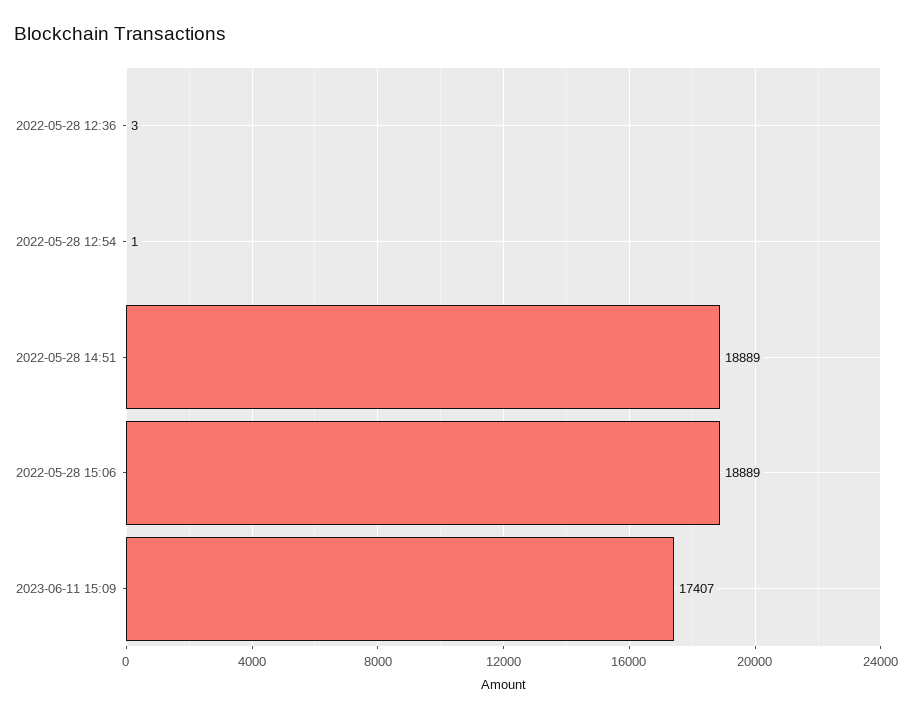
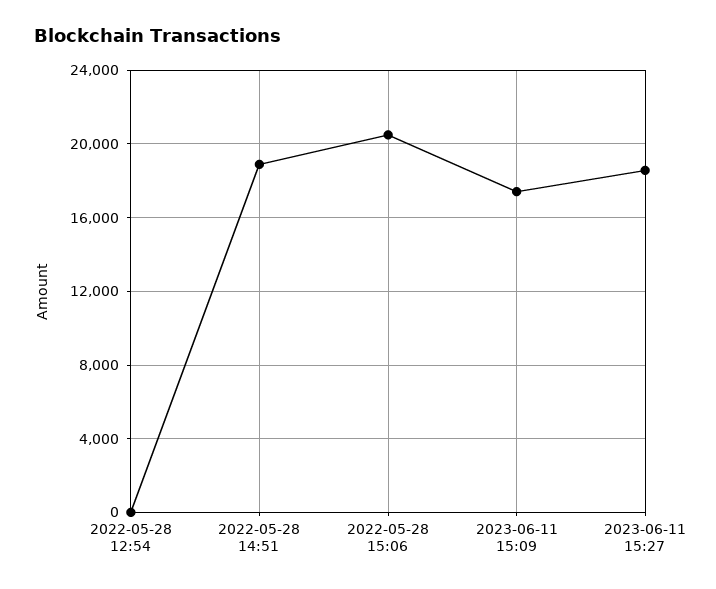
2022-05-28 12:36: 3 -> none
2022-05-28 15:06: 18889 -> 20500
2023-06-11 15:27: none -> 18500

